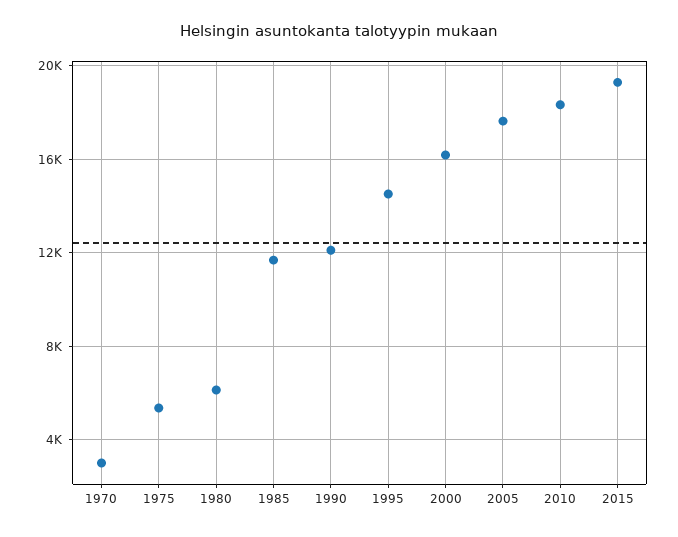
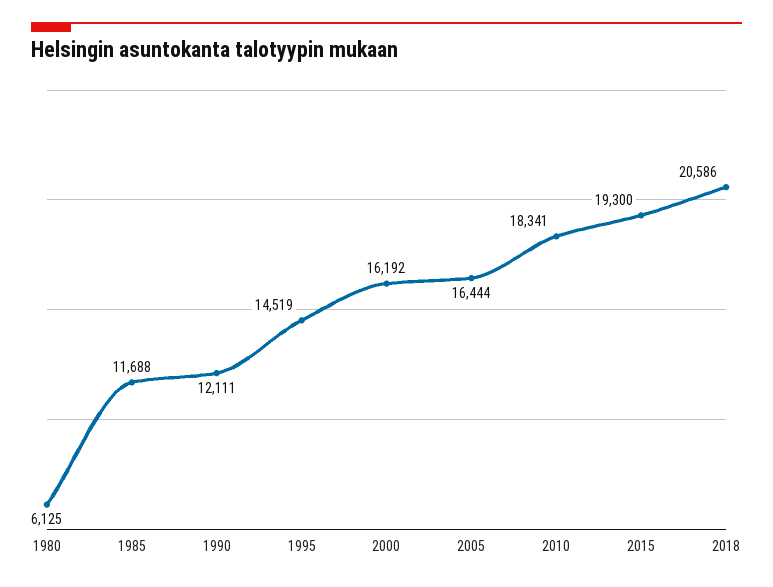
1970: 3000 -> none
1975: 5500 -> none
2005: 17500 -> 16444
2018: none -> 20586

